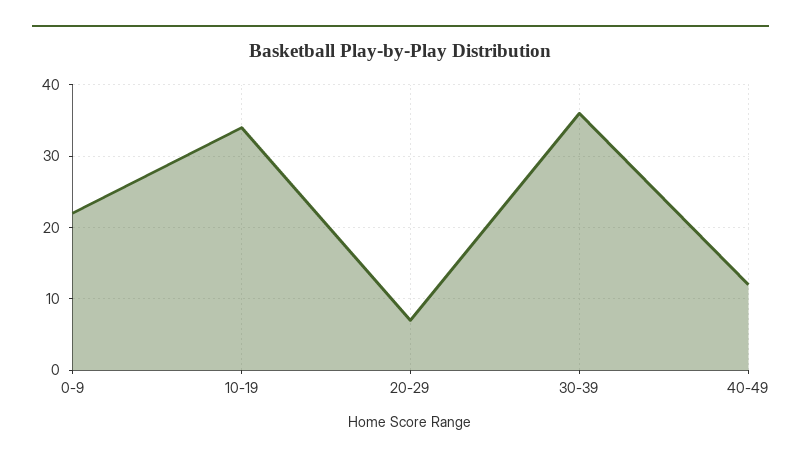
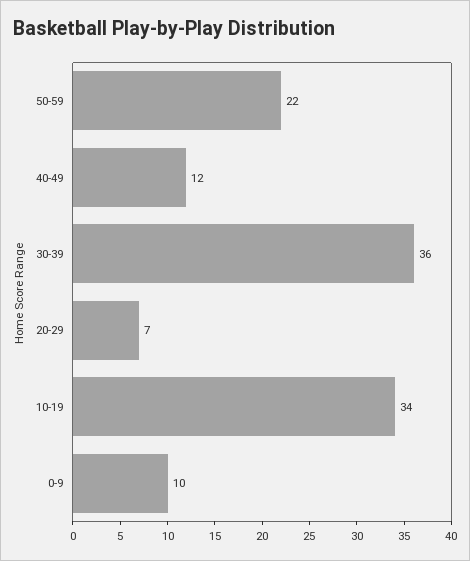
0-9: 22 -> 10
50-59: none -> 22

